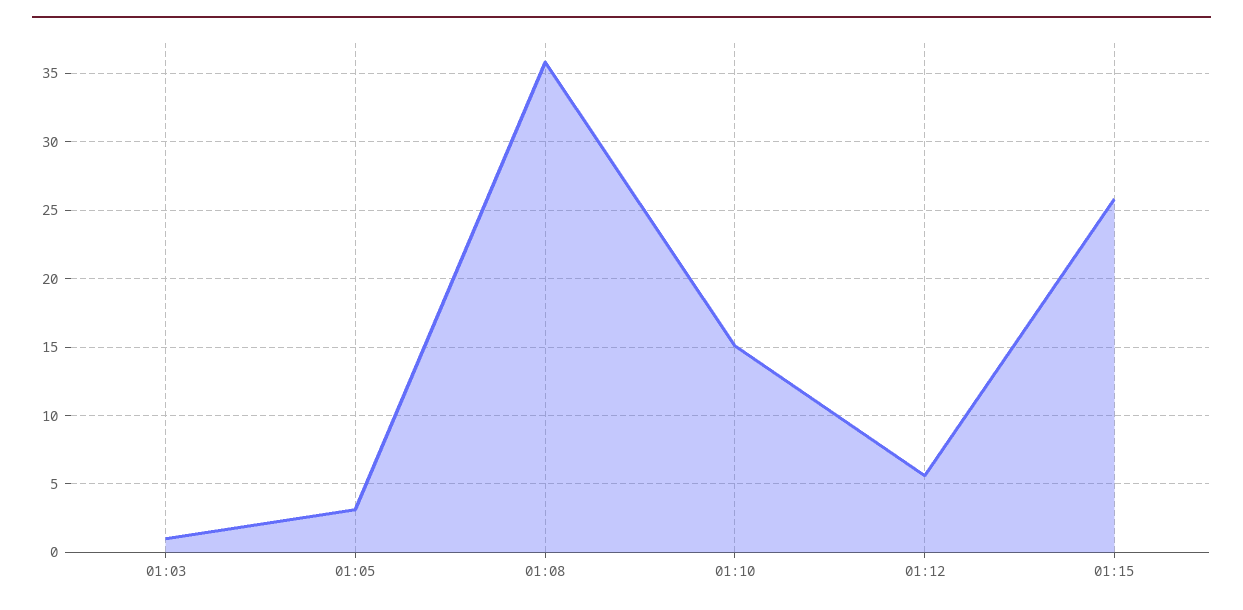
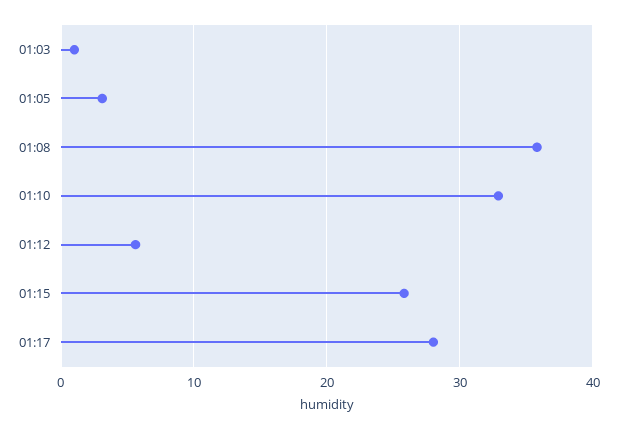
01:10: 15 -> 33
01:17: none -> 28

